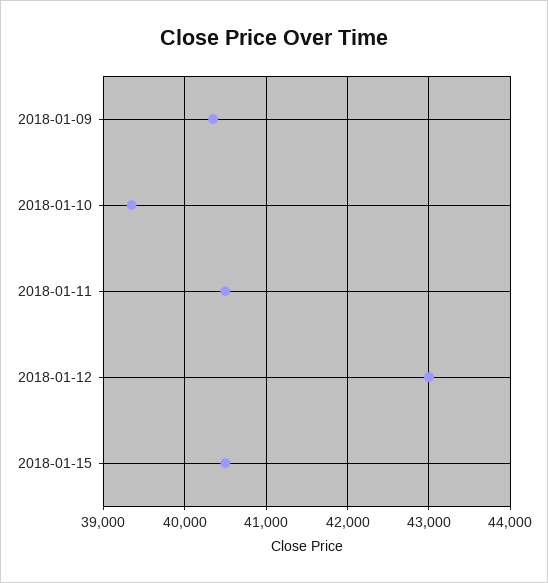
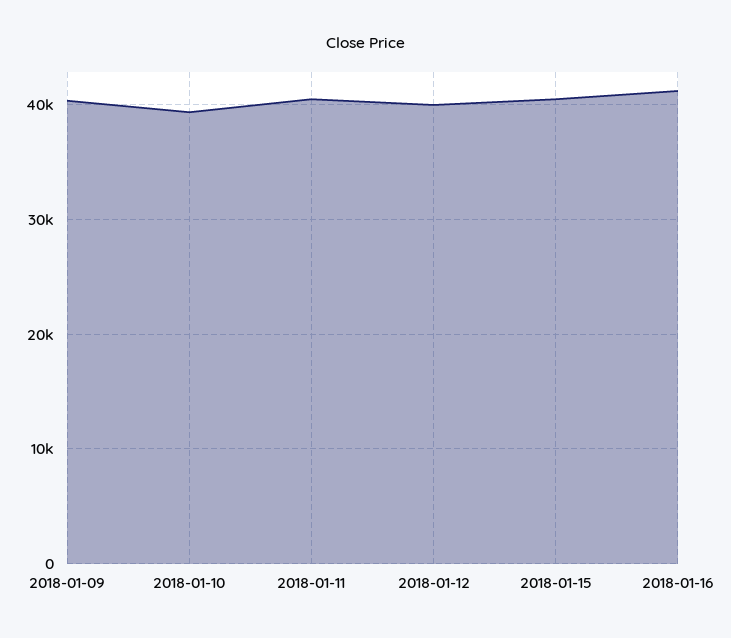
2018-01-12: 43000 -> 40000
2018-01-16: none -> 41000

